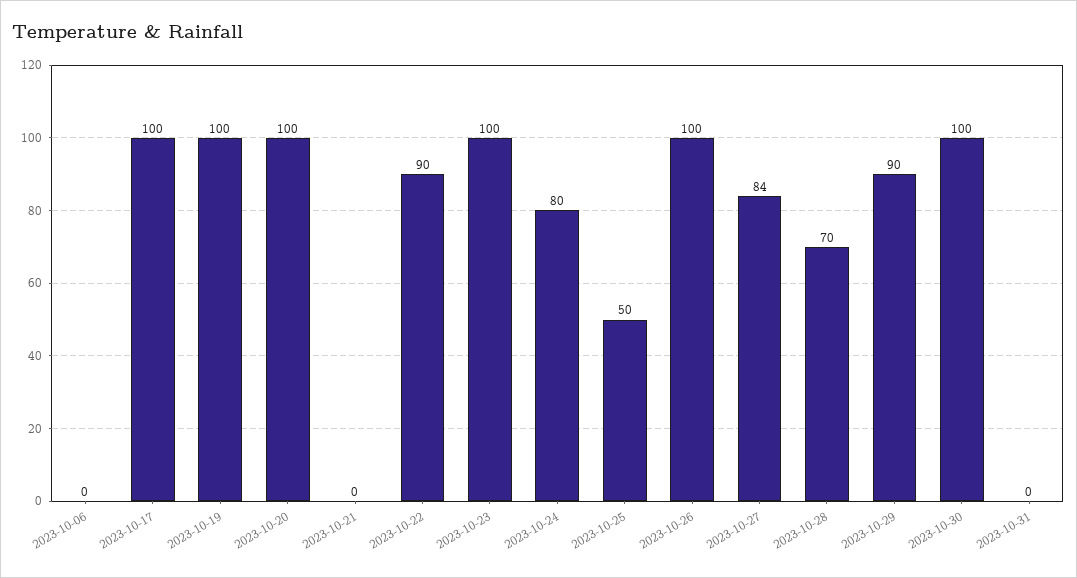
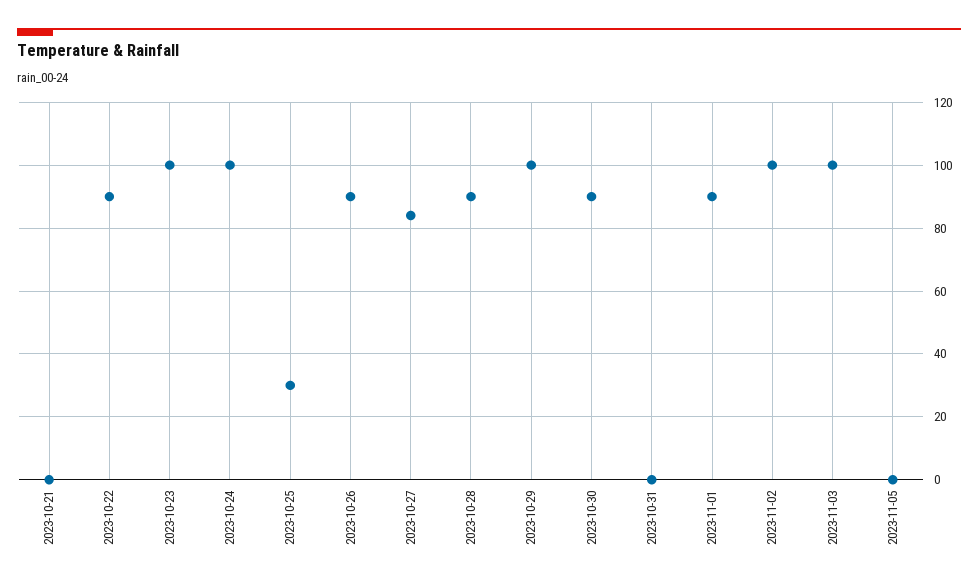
2023-10-06: 0 -> none
2023-10-17: 100 -> none
2023-10-19: 100 -> none
2023-10-20: 100 -> none
2023-10-24: 80 -> 100
2023-10-25: 50 -> 30
2023-10-26: 100 -> 90
2023-10-28: 70 -> 90
2023-10-29: 90 -> 100
2023-10-30: 100 -> 90
2023-11-01: none -> 90
2023-11-02: none -> 100
2023-11-03: none -> 100
2023-11-05: none -> 0

